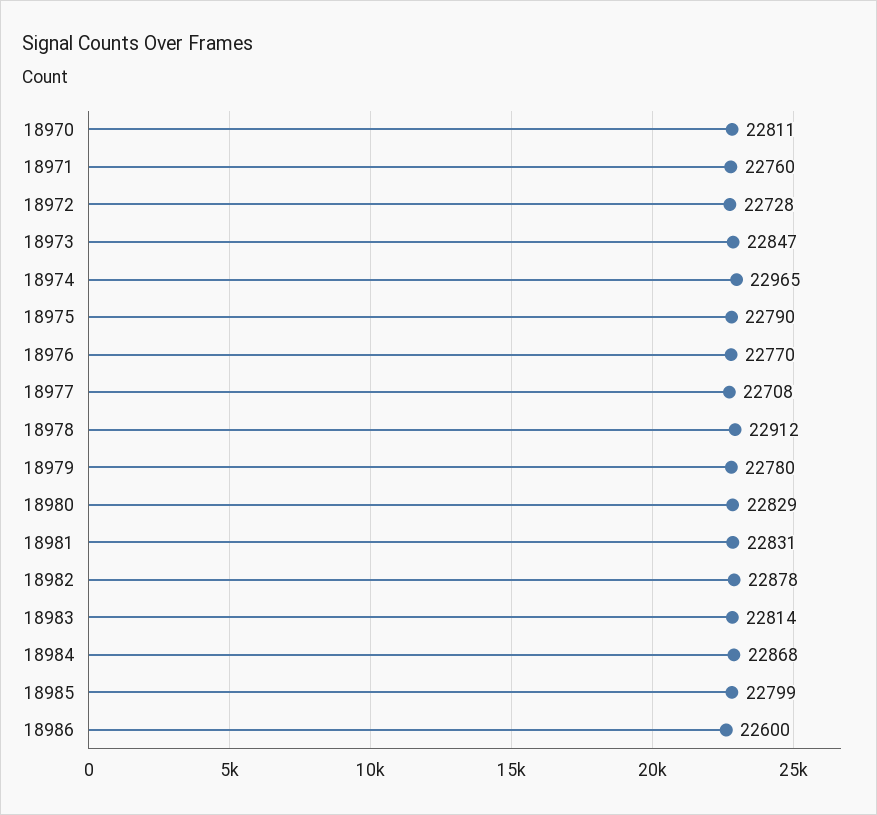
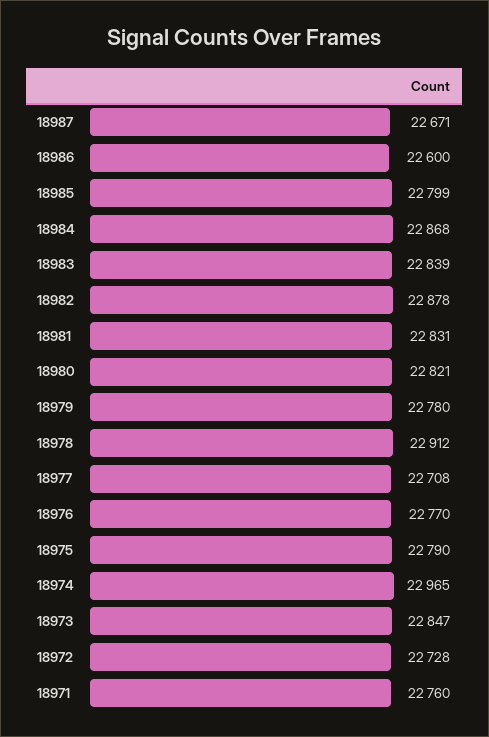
18970: 22811 -> none
18980: 22829 -> 22821
18983: 22814 -> 22839
18987: none -> 22671

